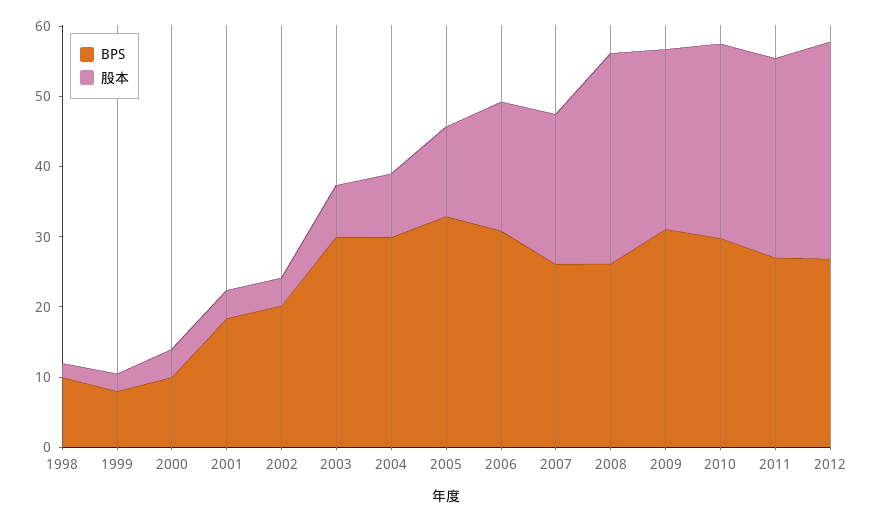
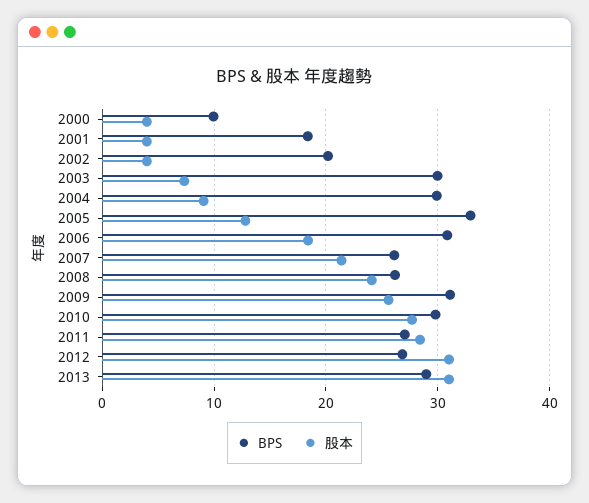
BPS, 1998: 10 -> none
股本, 1998: 2 -> none
BPS, 1999: 8 -> none
股本, 1999: 2 -> none
股本, 2008: 30 -> 24
BPS, 2013: none -> 29
股本, 2013: none -> 31

